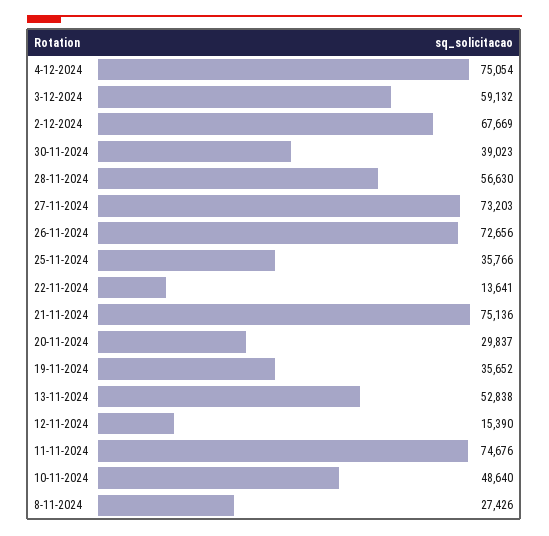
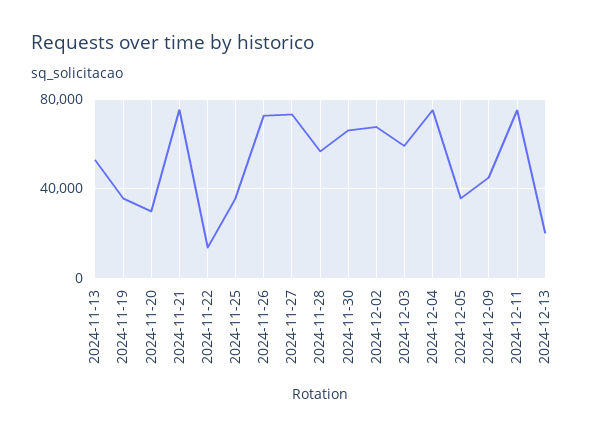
30-11-2024: 39023 -> 65000
12-11-2024: 15390 -> none
11-11-2024: 74676 -> none
10-11-2024: 48640 -> none
8-11-2024: 27426 -> none
2024-12-05: none -> 35000
2024-12-09: none -> 45000
2024-12-11: none -> 75000
2024-12-13: none -> 20000

